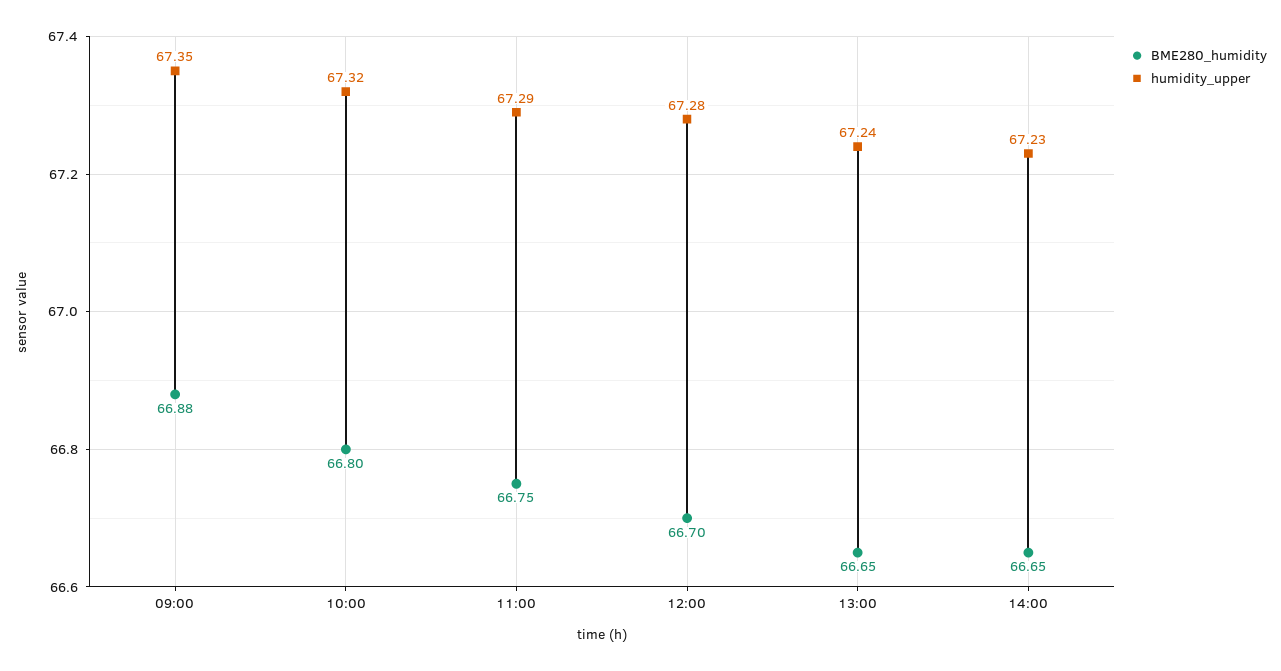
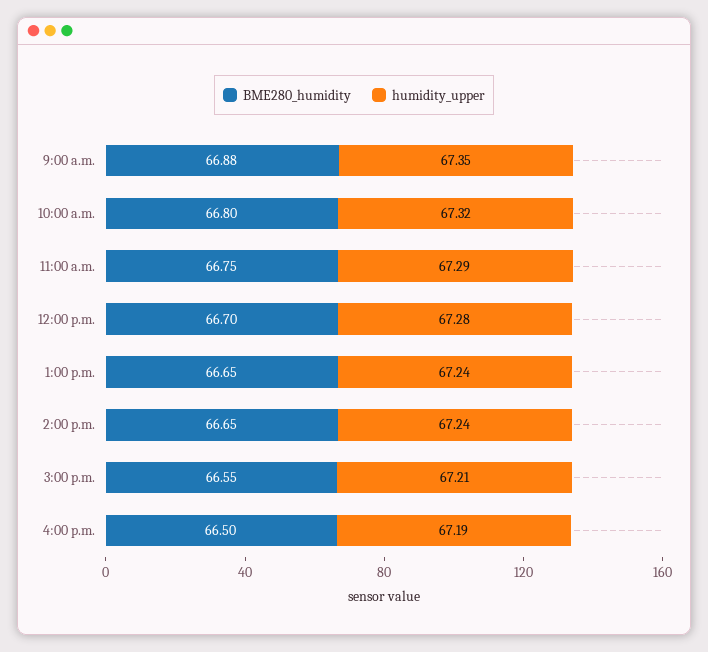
humidity_upper, 14:00: 67.23 -> 67.24
BME280_humidity, 3:00 p.m.: none -> 66.55
humidity_upper, 3:00 p.m.: none -> 67.21
BME280_humidity, 4:00 p.m.: none -> 66.5
humidity_upper, 4:00 p.m.: none -> 67.19

